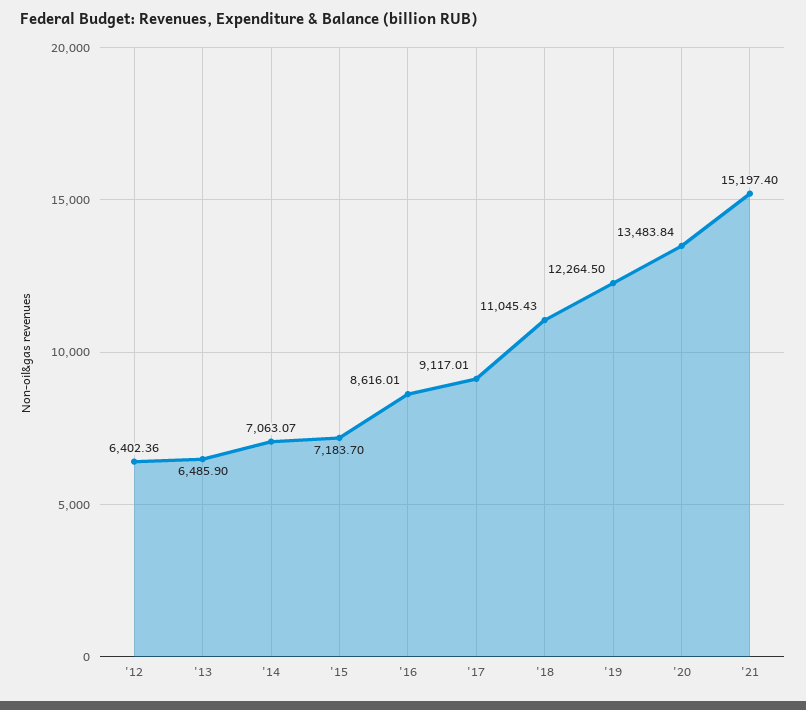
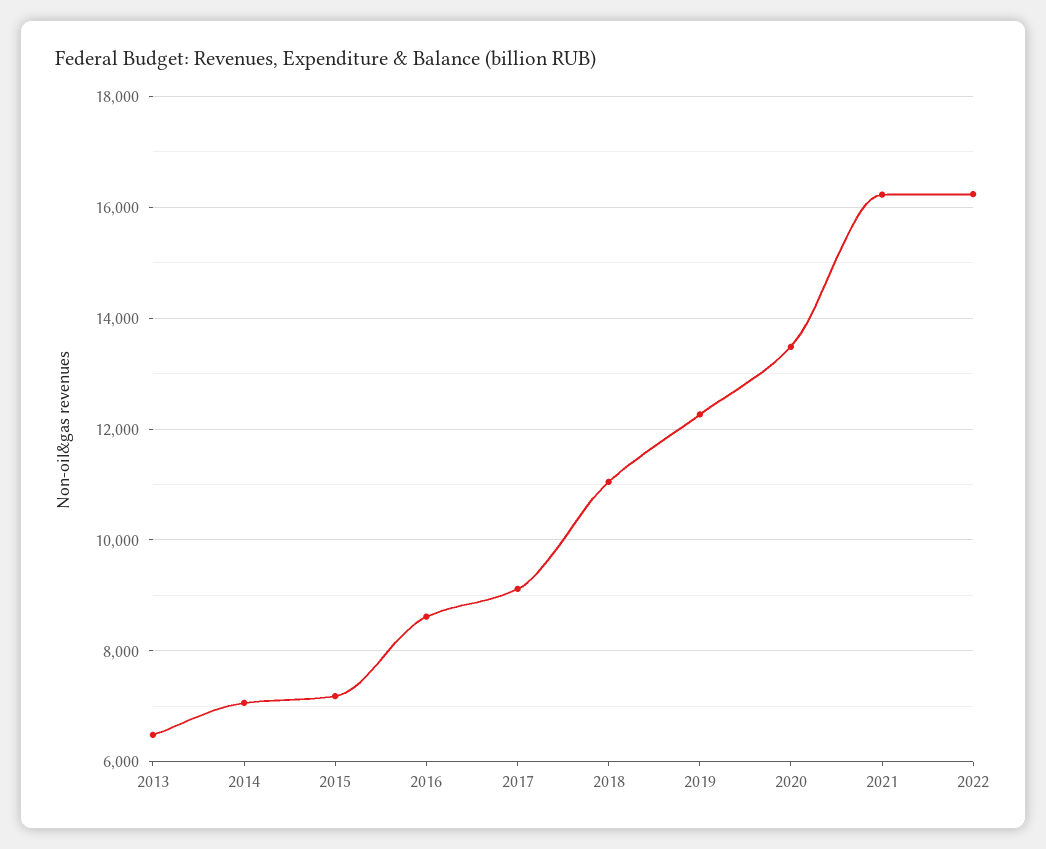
'12: 6402.36 -> none
'21: 15197.4 -> 16200
2022: none -> 16200

